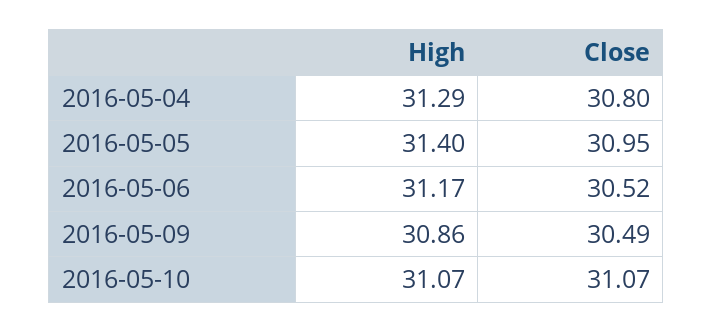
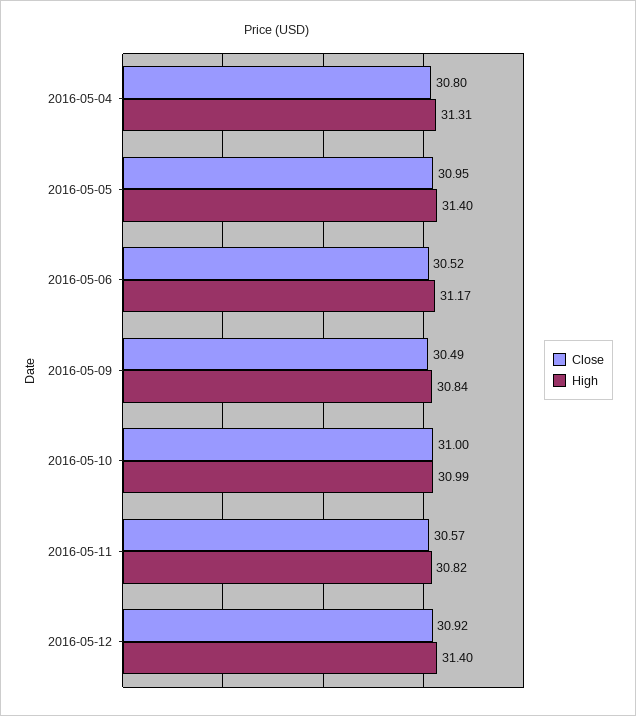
High, 2016-05-04: 31.29 -> 31.31
High, 2016-05-09: 30.86 -> 30.84
High, 2016-05-10: 31.07 -> 30.99
Close, 2016-05-10: 31.07 -> 31
Close, 2016-05-11: none -> 30.57
High, 2016-05-11: none -> 30.82
Close, 2016-05-12: none -> 30.92
High, 2016-05-12: none -> 31.4

